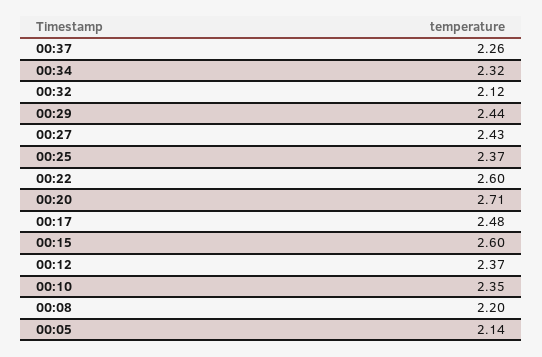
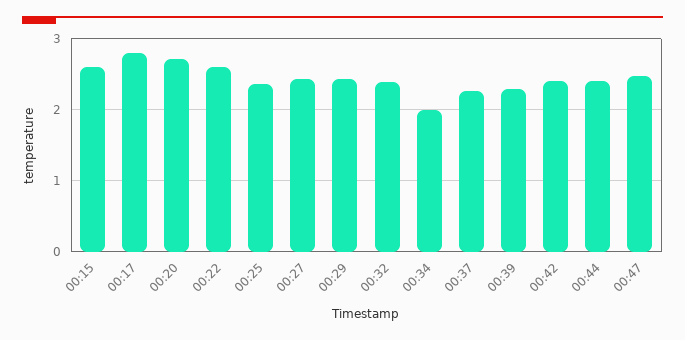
00:34: 2.32 -> 2
00:32: 2.12 -> 2.4
00:17: 2.48 -> 2.8
00:12: 2.37 -> none
00:10: 2.35 -> none
00:08: 2.2 -> none
00:05: 2.14 -> none
00:39: none -> 2.3
00:42: none -> 2.4
00:44: none -> 2.4
00:47: none -> 2.5

